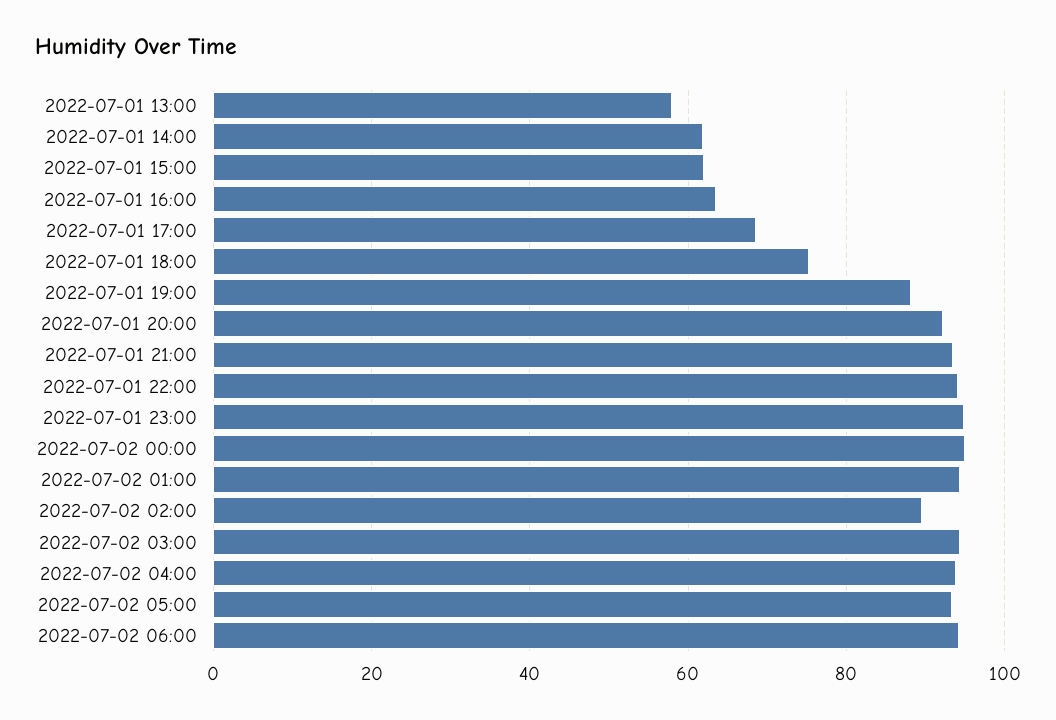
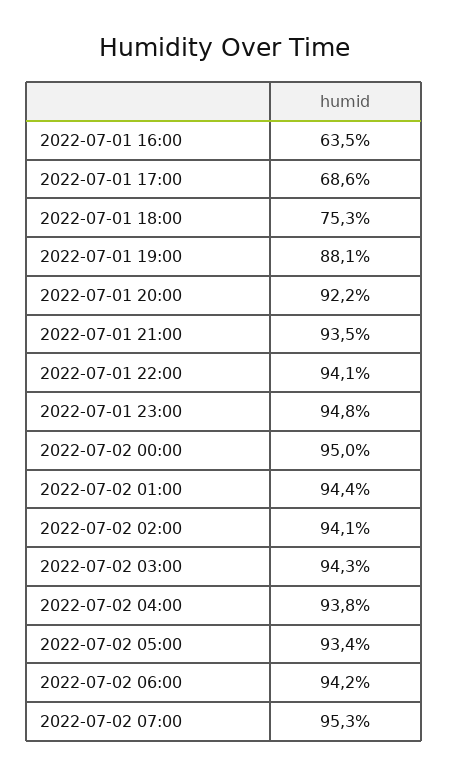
2022-07-01 13:00: 58 -> none
2022-07-01 14:00: 62 -> none
2022-07-01 15:00: 62 -> none
2022-07-02 02:00: 90 -> 94.1
2022-07-02 07:00: none -> 95.3

